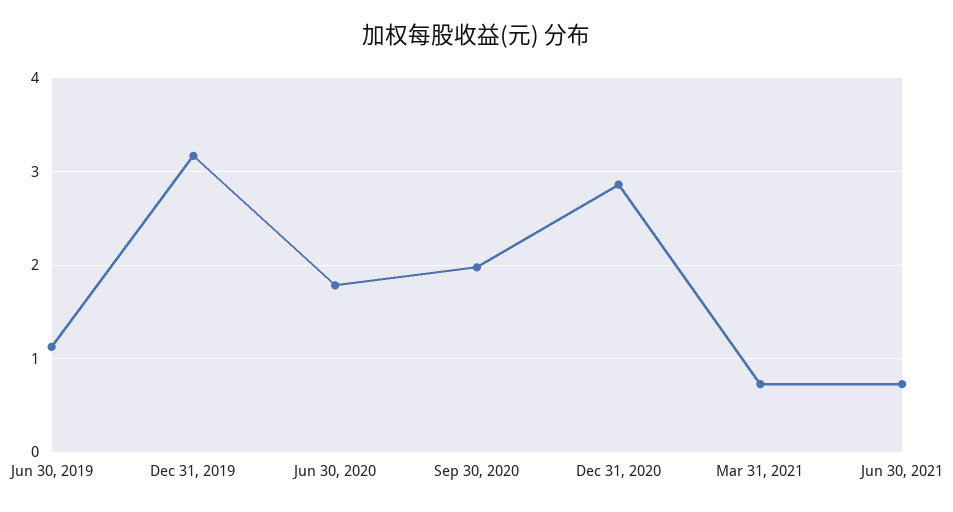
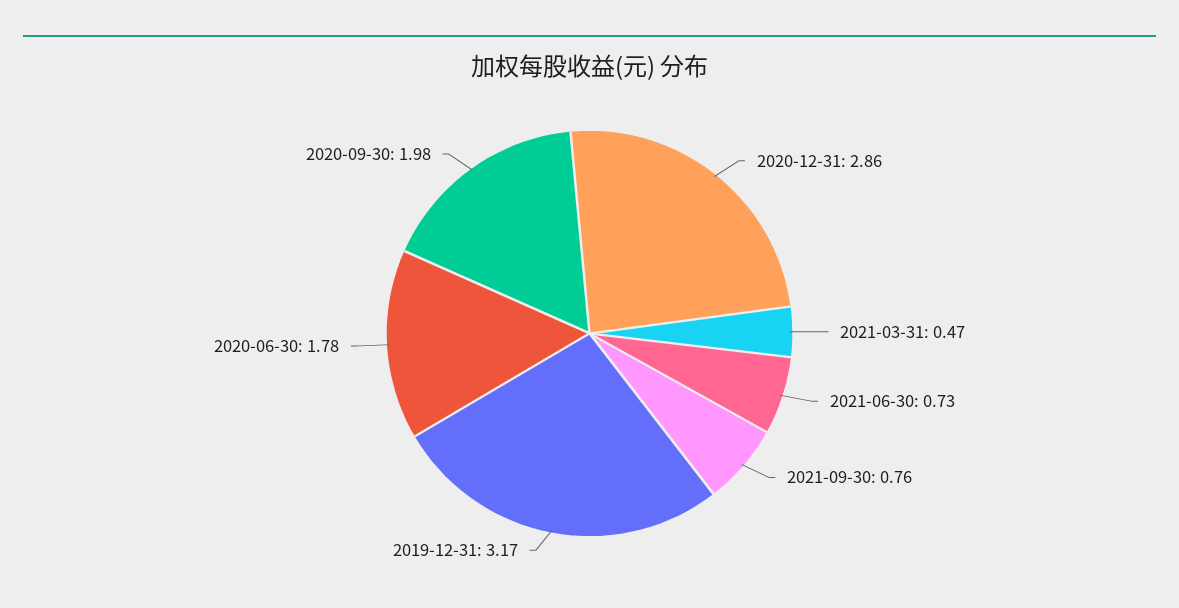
Jun 30, 2019: 1.1 -> none
Mar 31, 2021: 0.7 -> 0.47
2021-09-30: none -> 0.76

